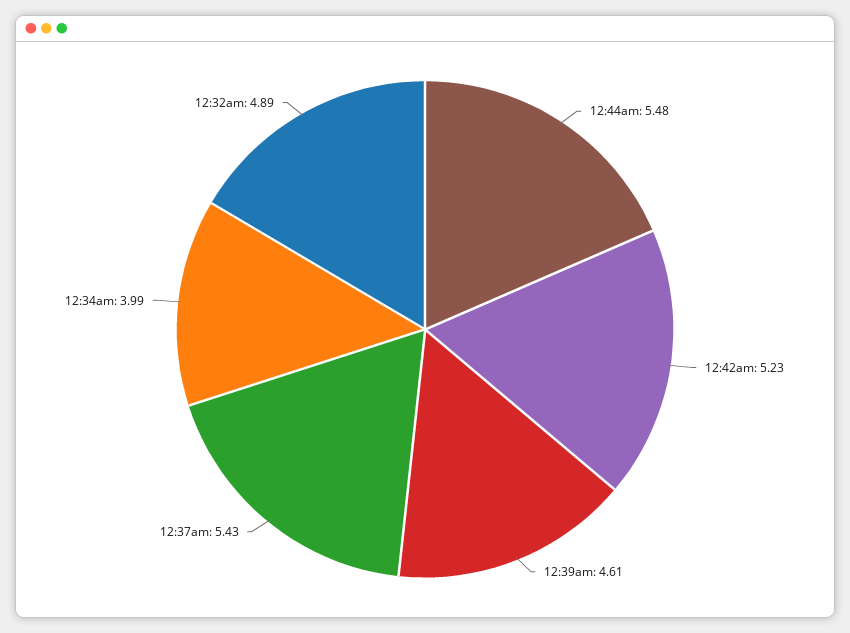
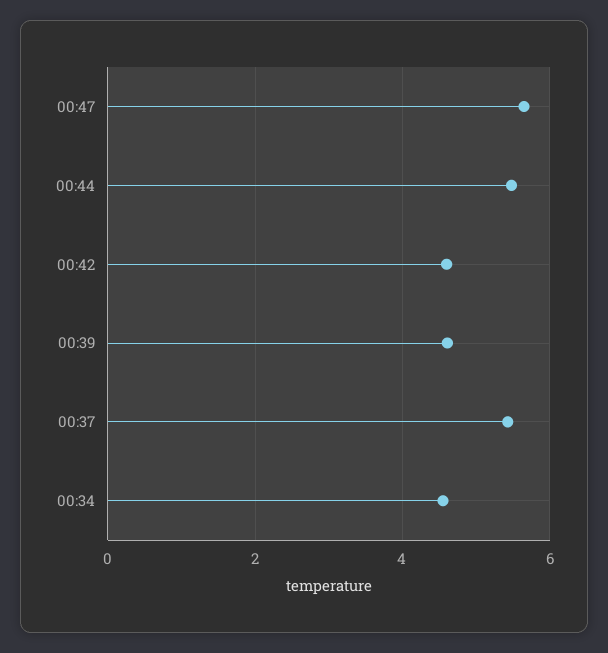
12:42am: 5.23 -> 4.6
12:34am: 3.99 -> 4.6
12:32am: 4.89 -> none
00:47: none -> 5.6

